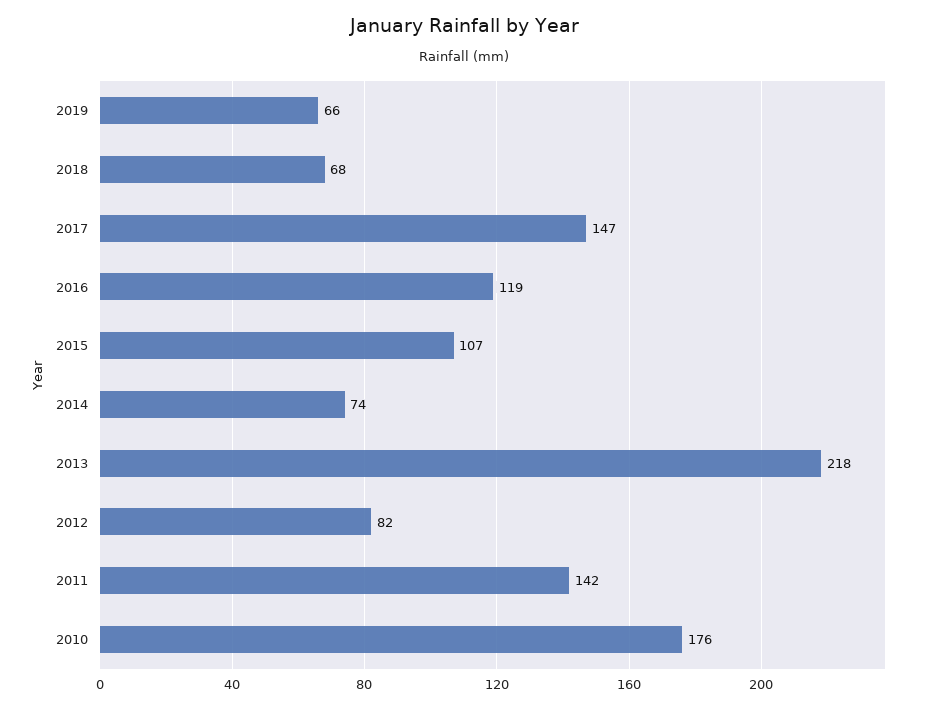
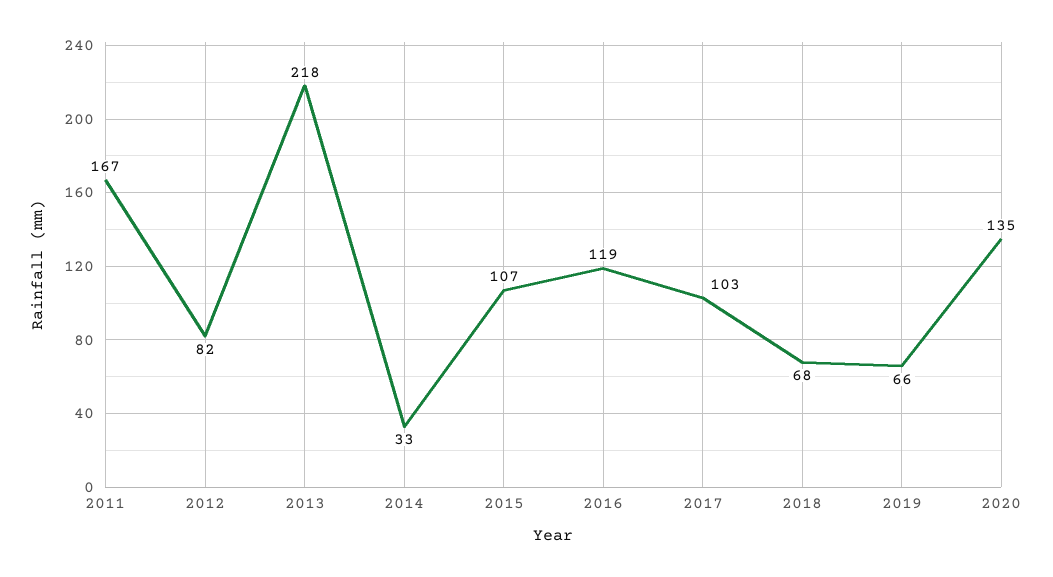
2017: 147 -> 103
2014: 74 -> 33
2011: 142 -> 167
2010: 176 -> none
2020: none -> 135

